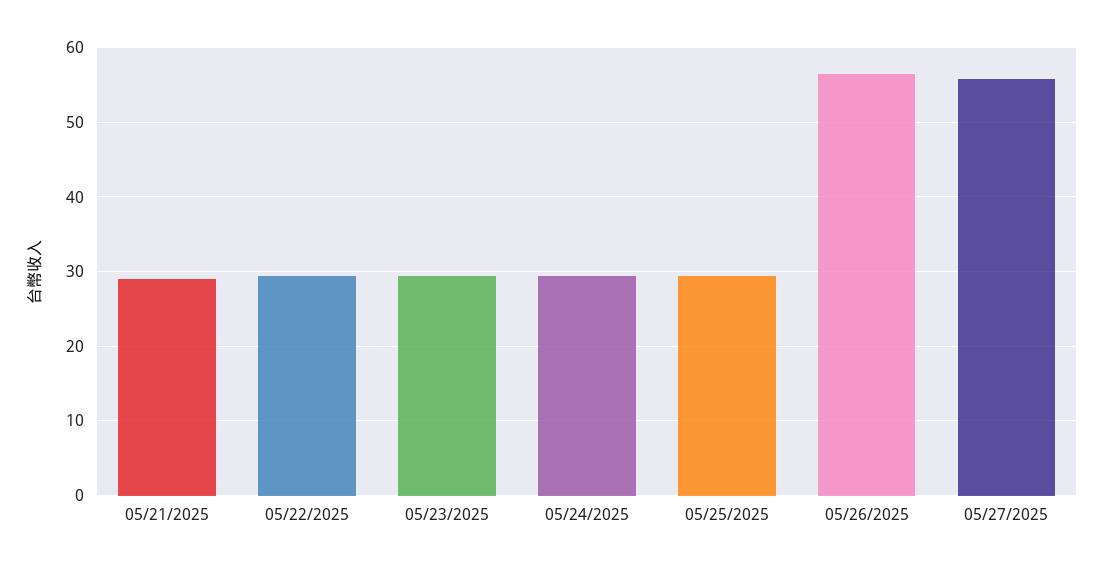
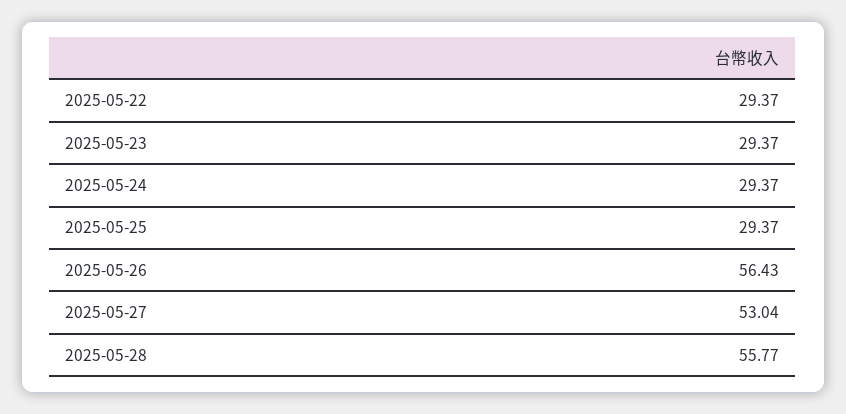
05/21/2025: 29 -> none
05/27/2025: 56 -> 53.04
2025-05-28: none -> 55.77

